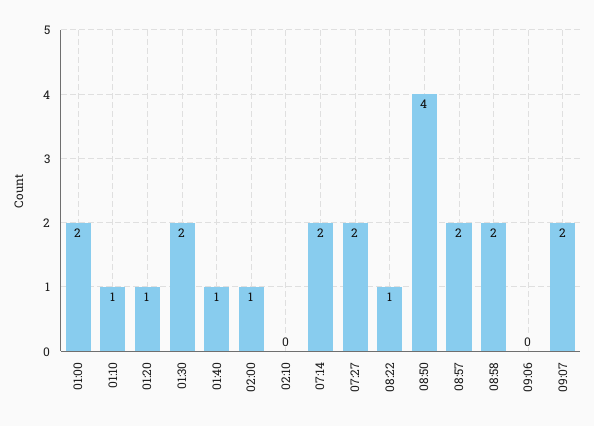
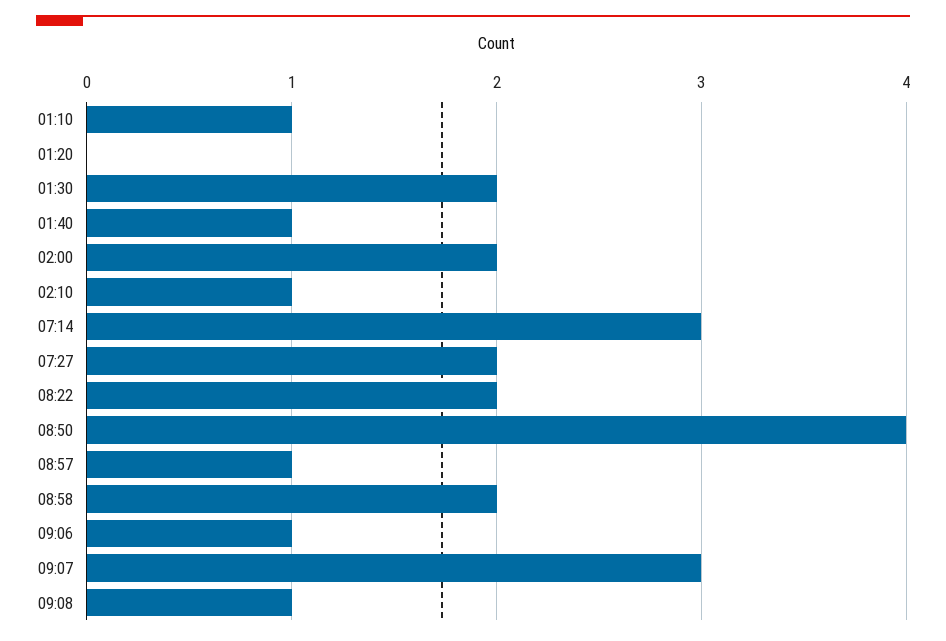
01:00: 2 -> none
01:20: 1 -> 0
02:00: 1 -> 2
02:10: 0 -> 1
07:14: 2 -> 3
08:22: 1 -> 2
08:57: 2 -> 1
09:06: 0 -> 1
09:07: 2 -> 3
09:08: none -> 1

